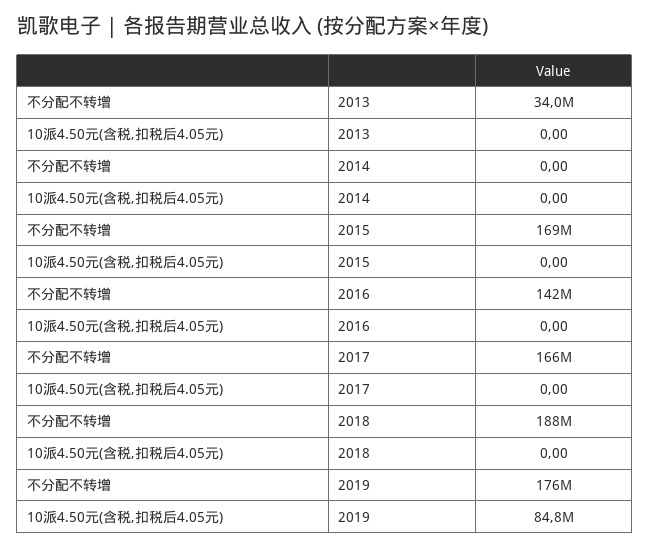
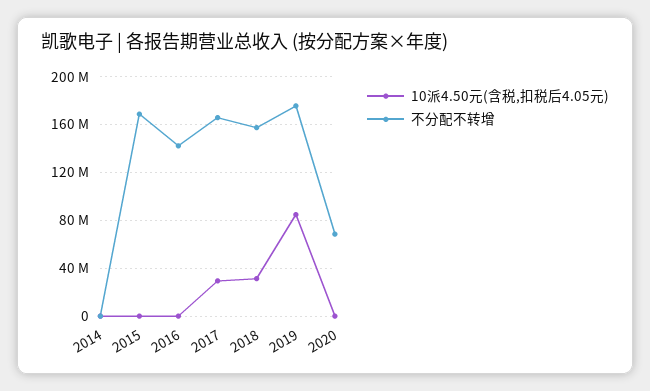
不分配不转增, 2013: 34000000 -> none
10派4.50元(含税,扣税后4.05元), 2013: 0 -> none
10派4.50元(含税,扣税后4.05元), 2017: 0 -> 30000000
不分配不转增, 2018: 188000000 -> 160000000
10派4.50元(含税,扣税后4.05元), 2018: 0 -> 30000000
10派4.50元(含税,扣税后4.05元), 2020: none -> 0
不分配不转增, 2020: none -> 70000000

